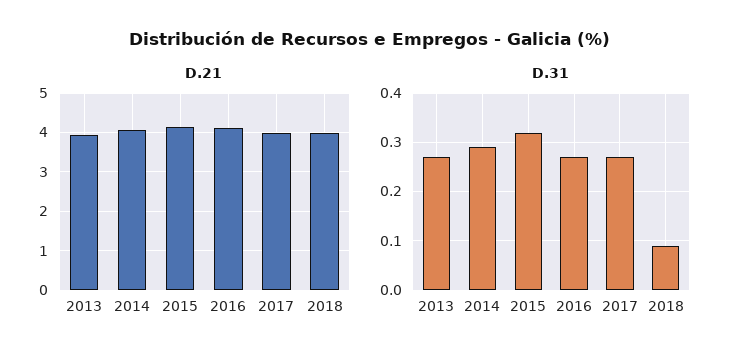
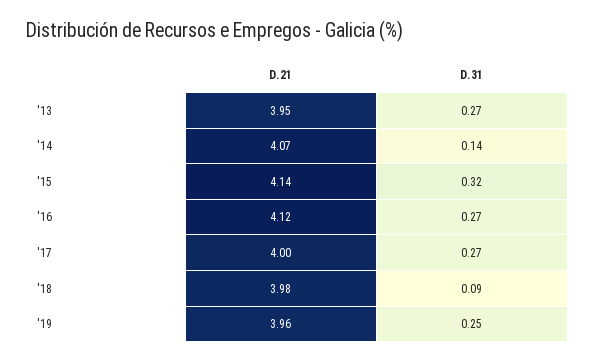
D.31, 2014: 0.3 -> 0.14
D.21, '19: none -> 3.96
D.31, '19: none -> 0.25

